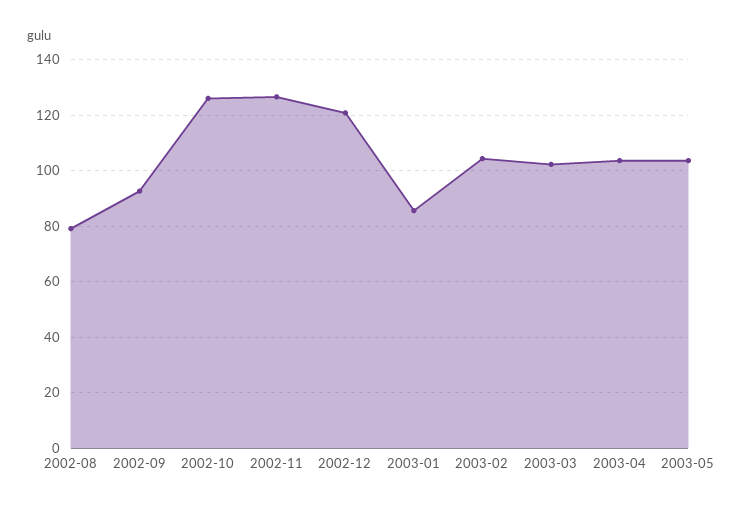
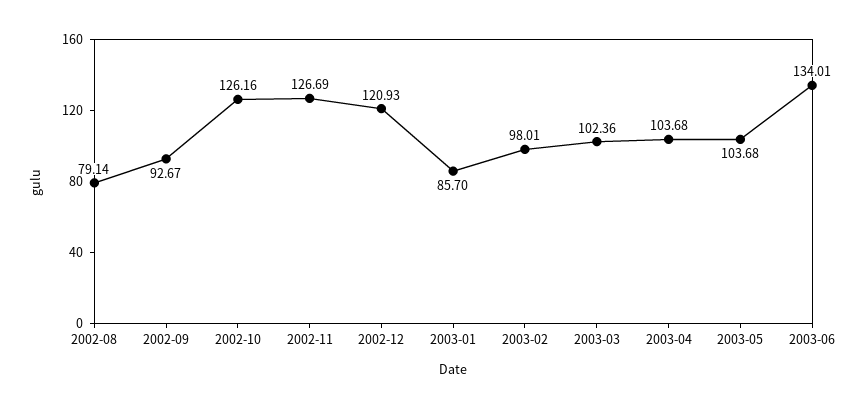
2003-02: 105 -> 98.01
2003-06: none -> 134.01

